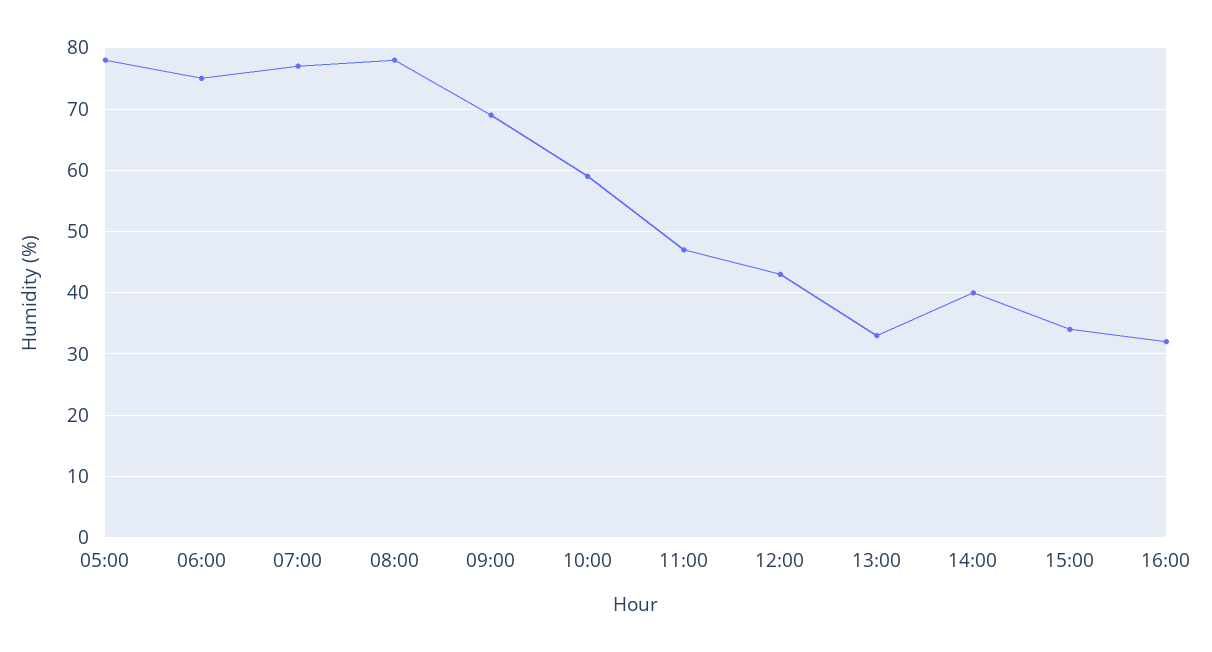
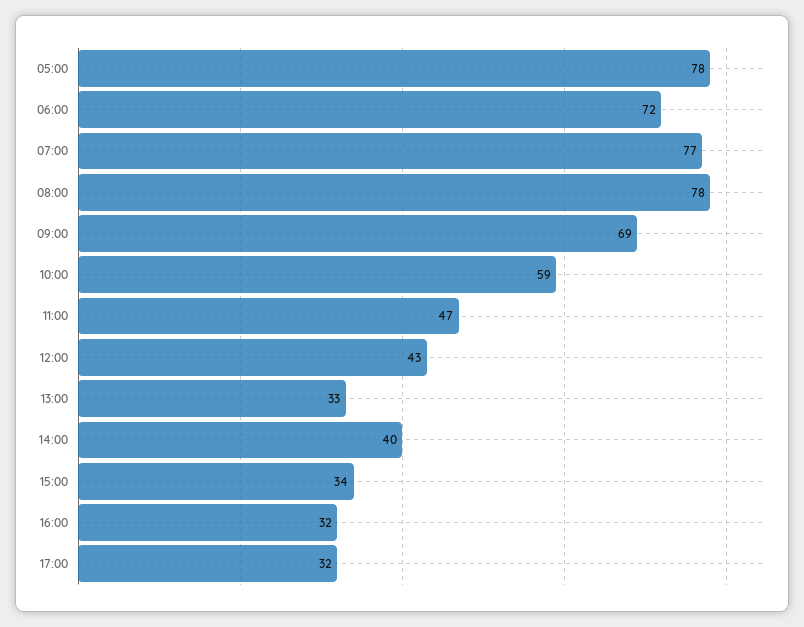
06:00: 75 -> 72
17:00: none -> 32

